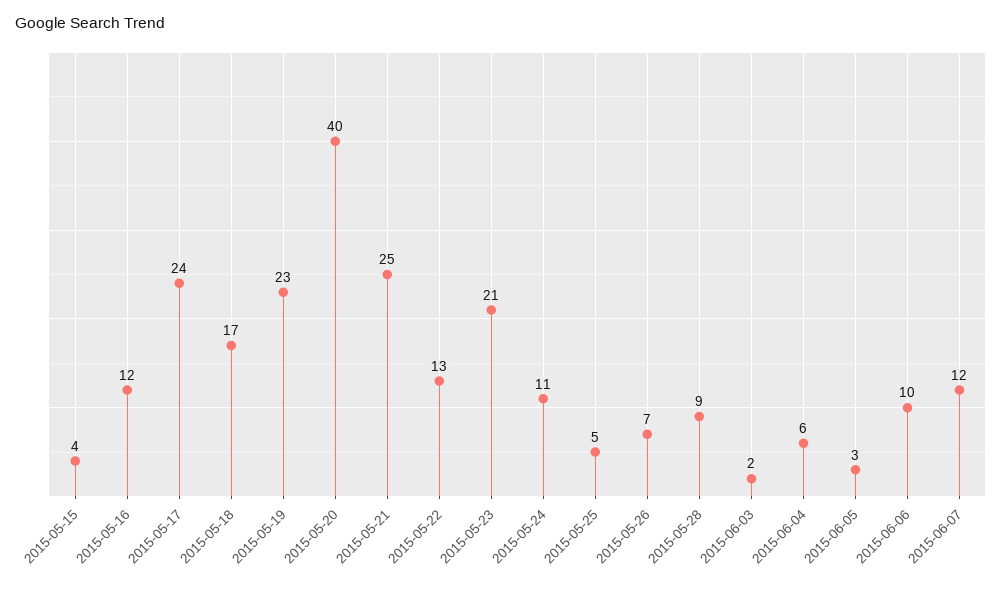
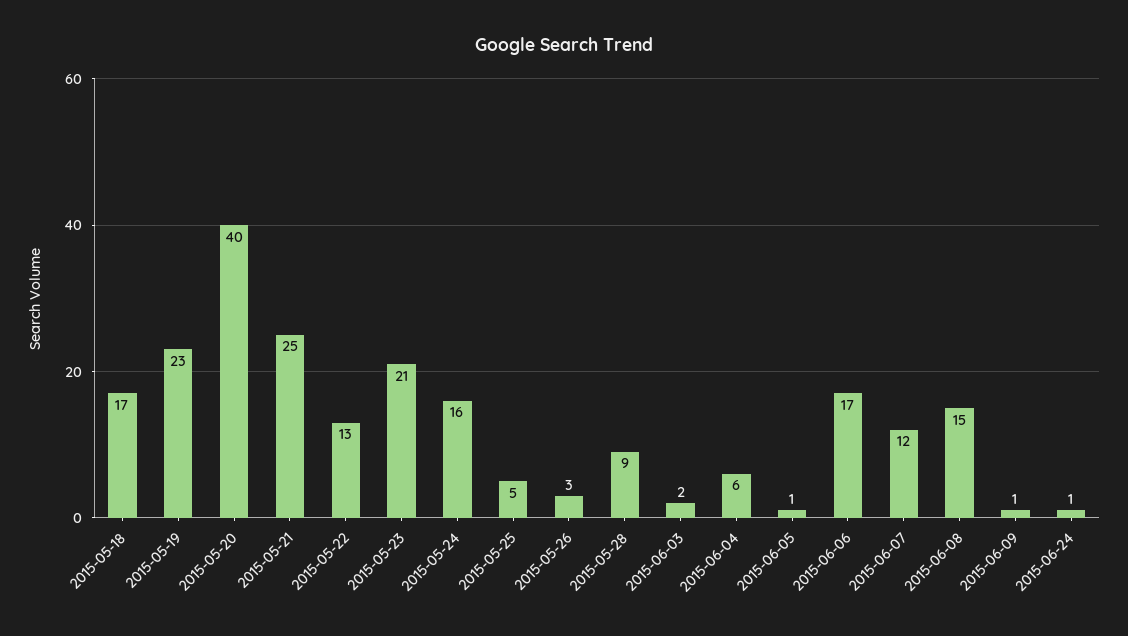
2015-05-15: 4 -> none
2015-05-16: 12 -> none
2015-05-17: 24 -> none
2015-05-24: 11 -> 16
2015-05-26: 7 -> 3
2015-06-05: 3 -> 1
2015-06-06: 10 -> 17
2015-06-08: none -> 15
2015-06-09: none -> 1
2015-06-24: none -> 1

